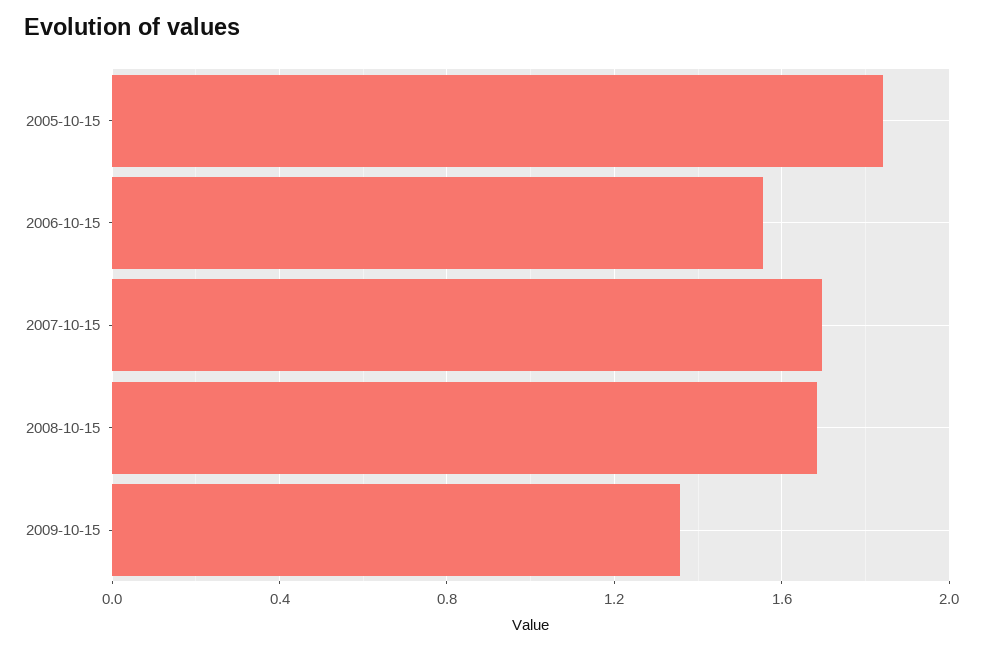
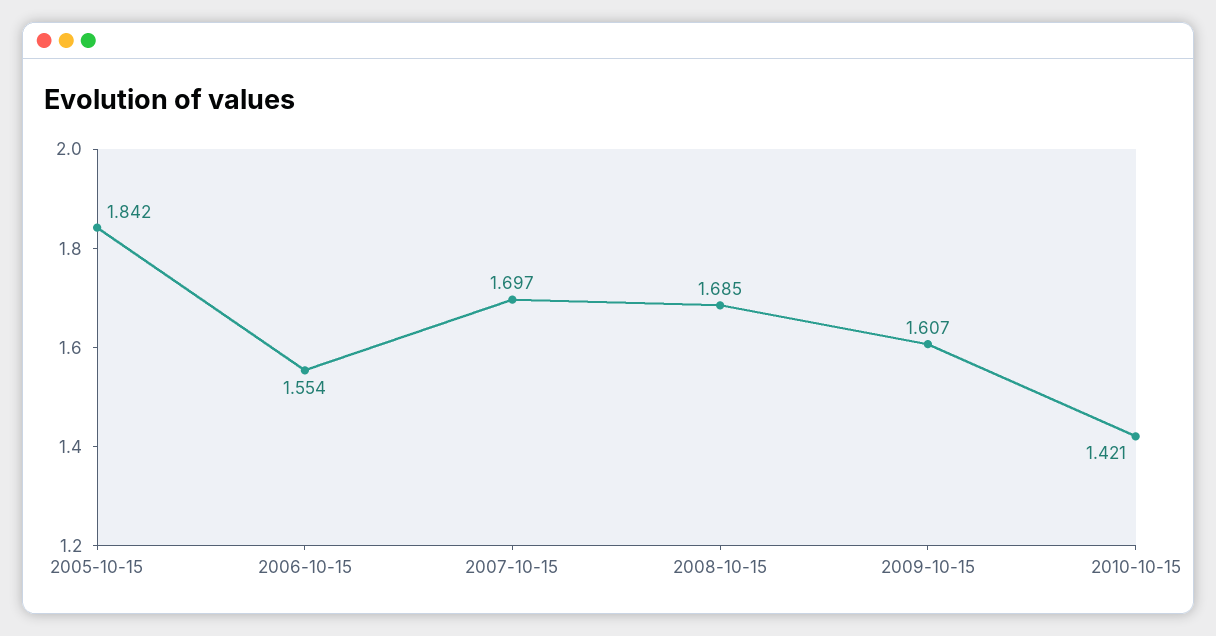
2009-10-15: 1.35 -> 1.607
2010-10-15: none -> 1.421

